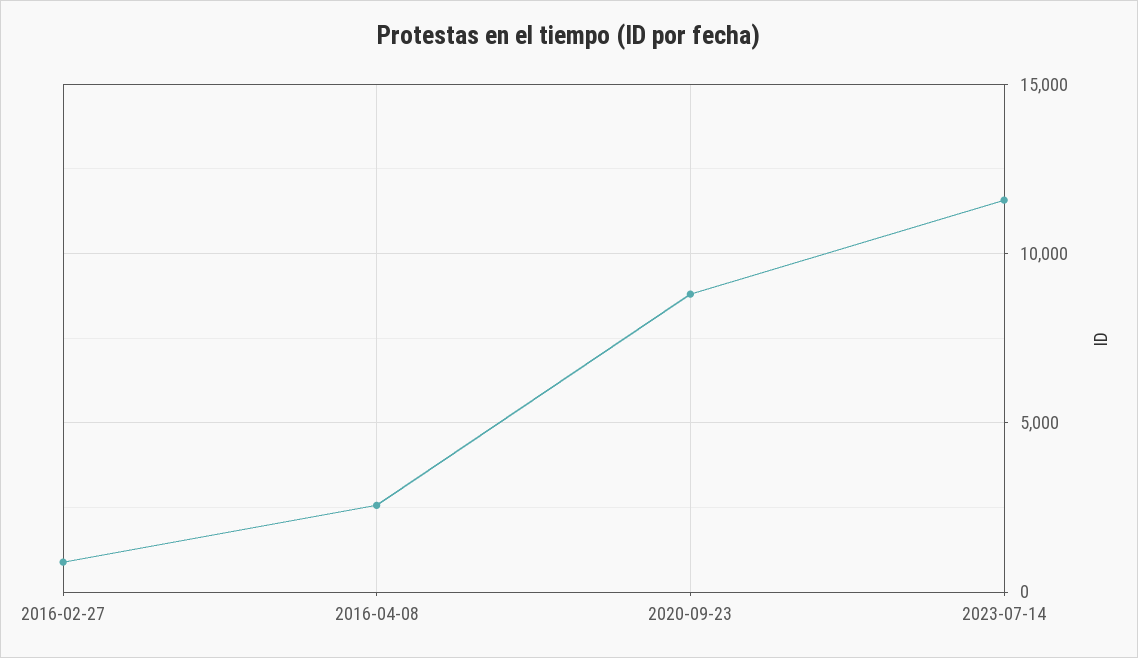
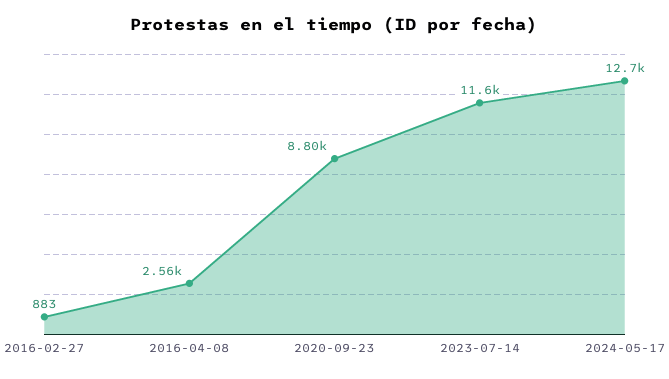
2024-05-17: none -> 12700

